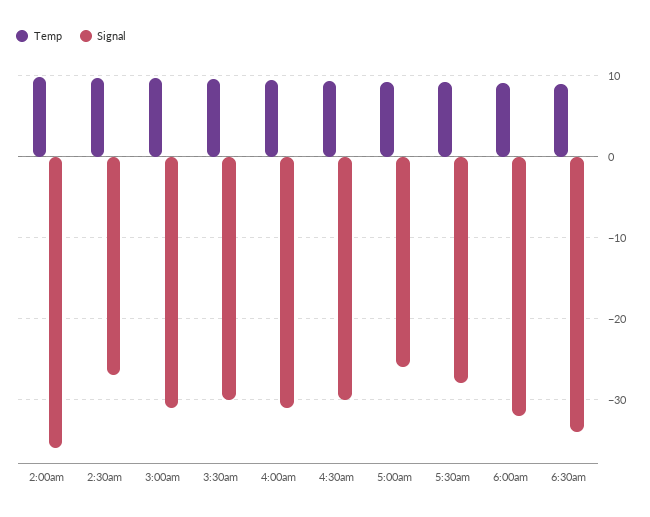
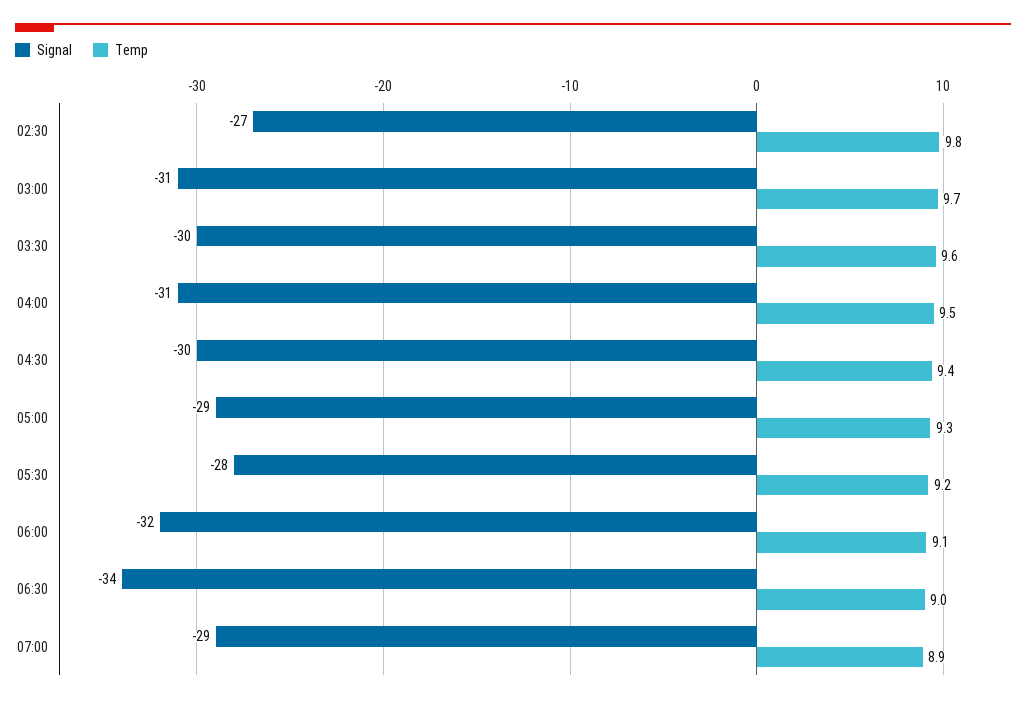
Temp, 2:00am: 10 -> none
Signal, 2:00am: -36 -> none
Signal, 5:00am: -26 -> -29
Signal, 07:00: none -> -29
Temp, 07:00: none -> 8.9

